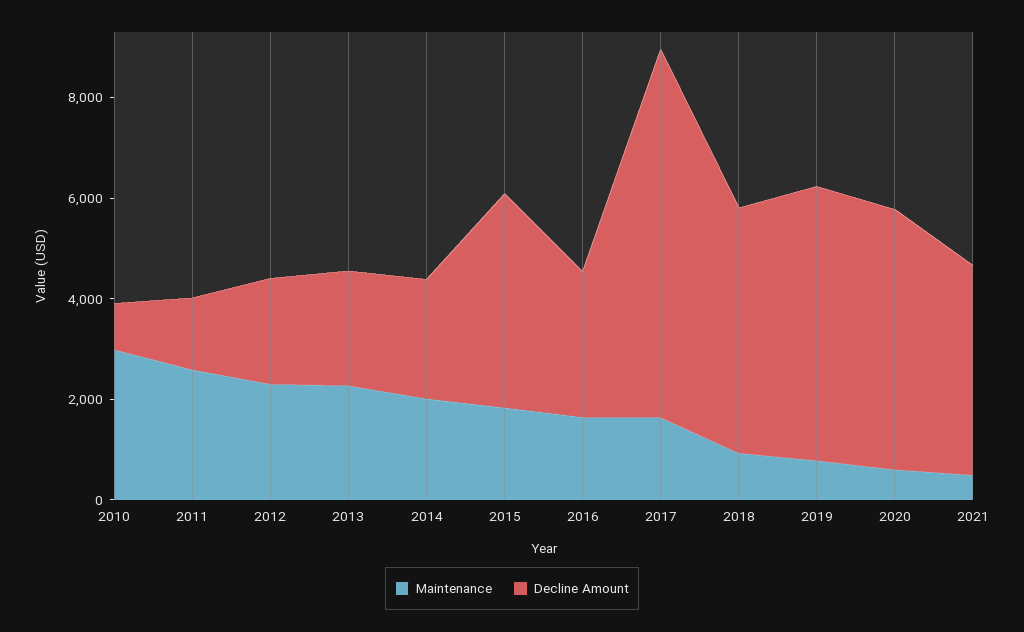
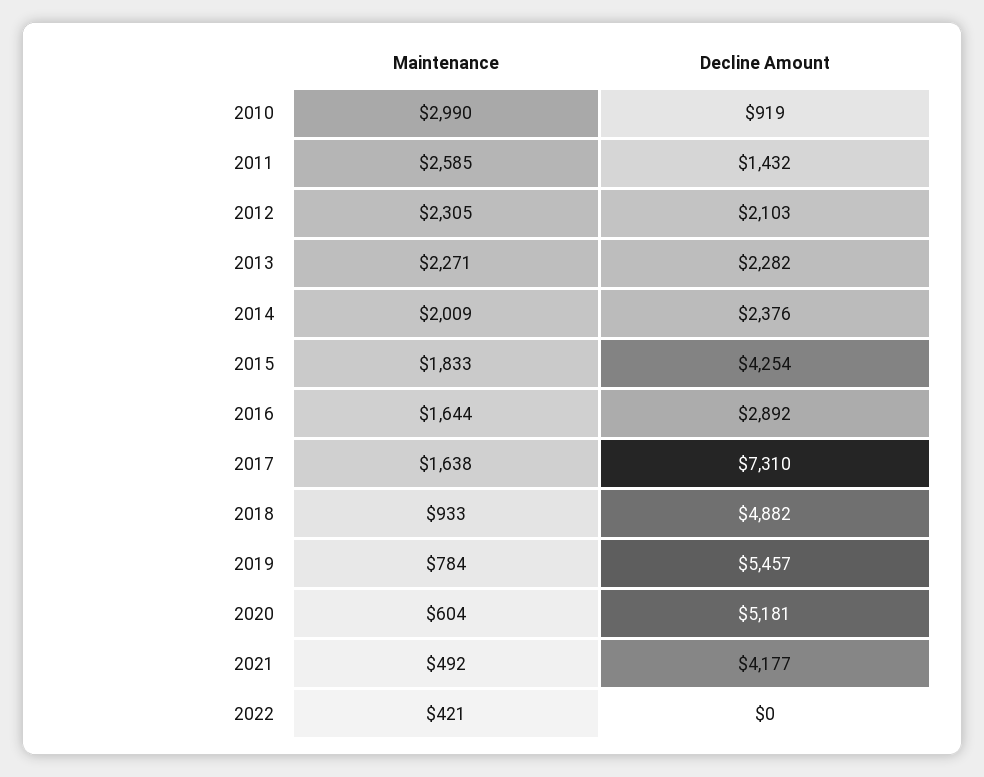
Maintenance, 2022: none -> 421
Decline Amount, 2022: none -> 0

